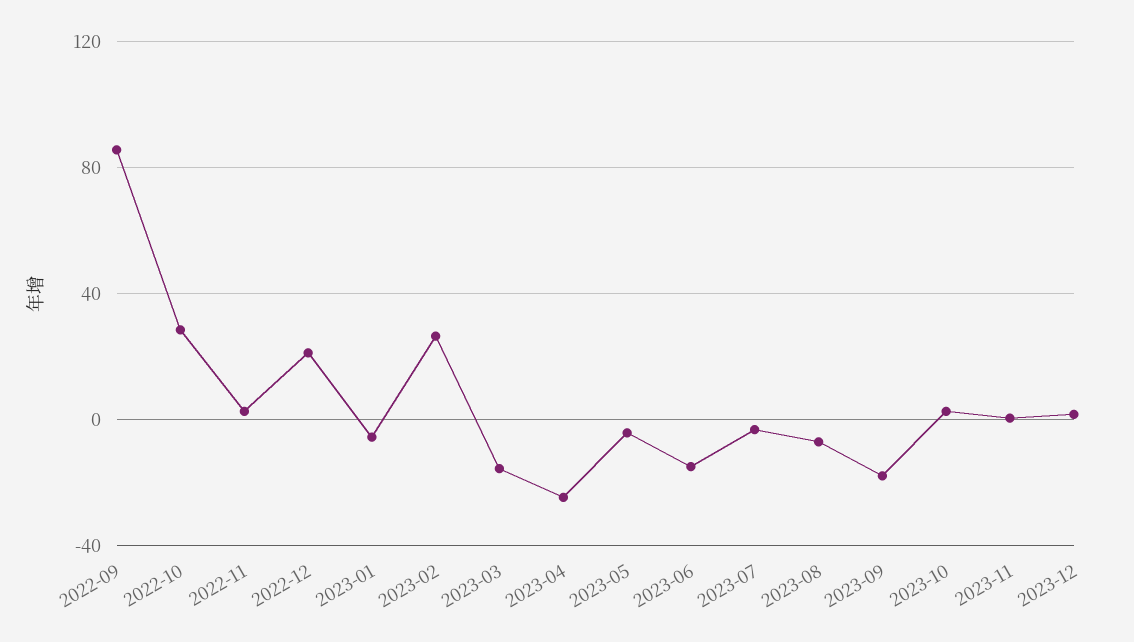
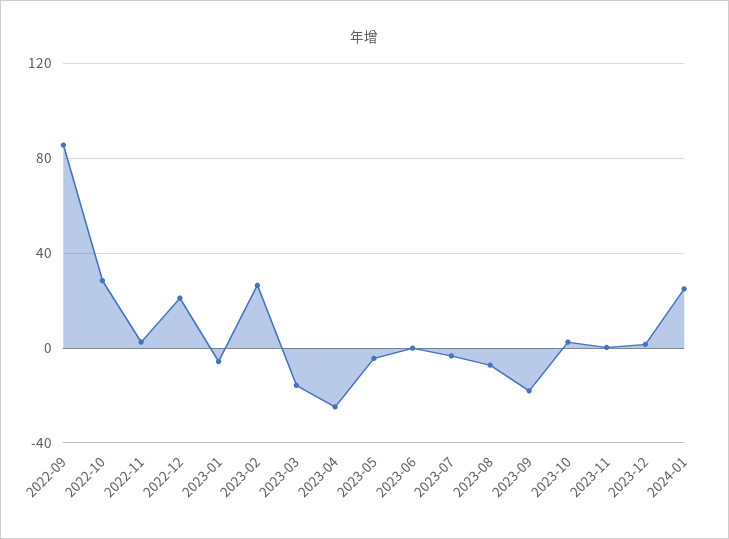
2023-06: -15 -> 0
2024-01: none -> 25

